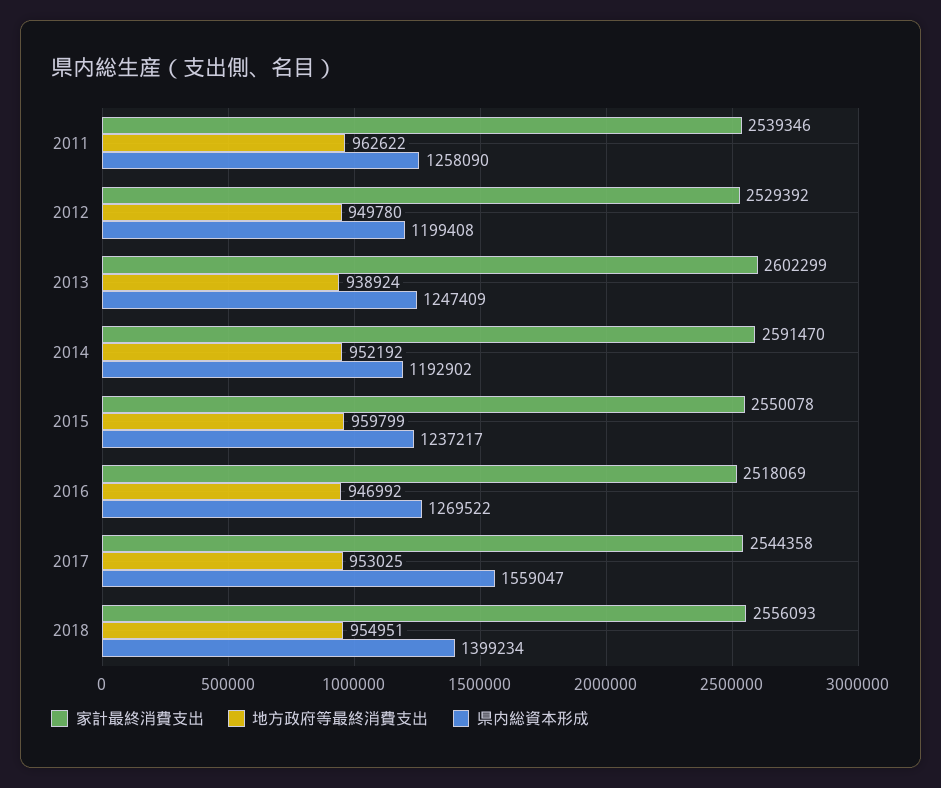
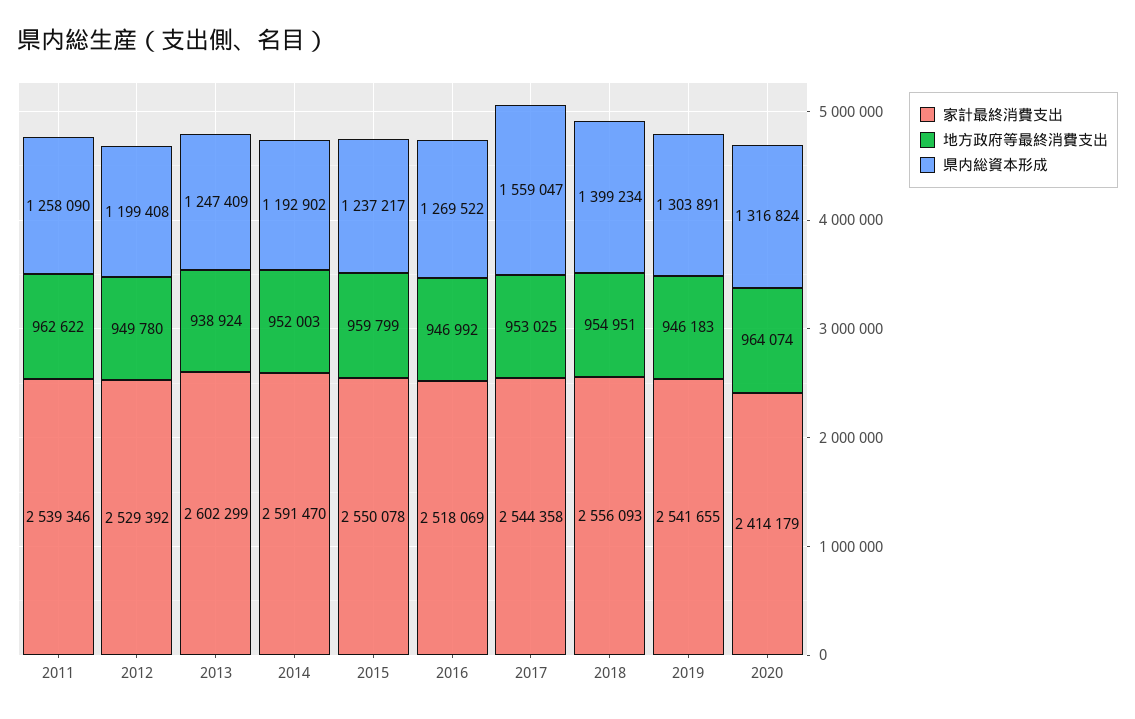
地方政府等最終消費支出, 2014: 952192 -> 952003
家計最終消費支出, 2019: none -> 2541655
地方政府等最終消費支出, 2019: none -> 946183
県内総資本形成, 2019: none -> 1303891
家計最終消費支出, 2020: none -> 2414179
地方政府等最終消費支出, 2020: none -> 964074
県内総資本形成, 2020: none -> 1316824

